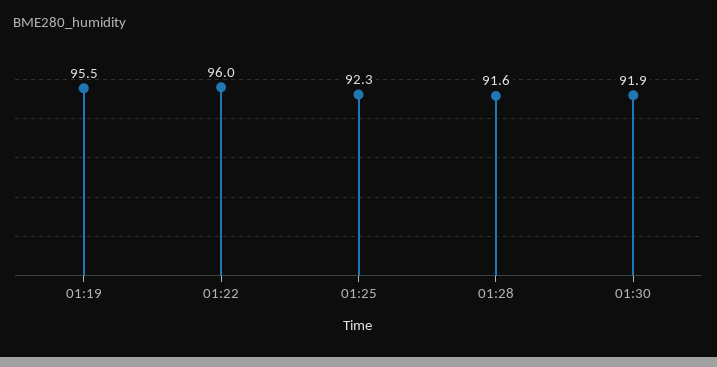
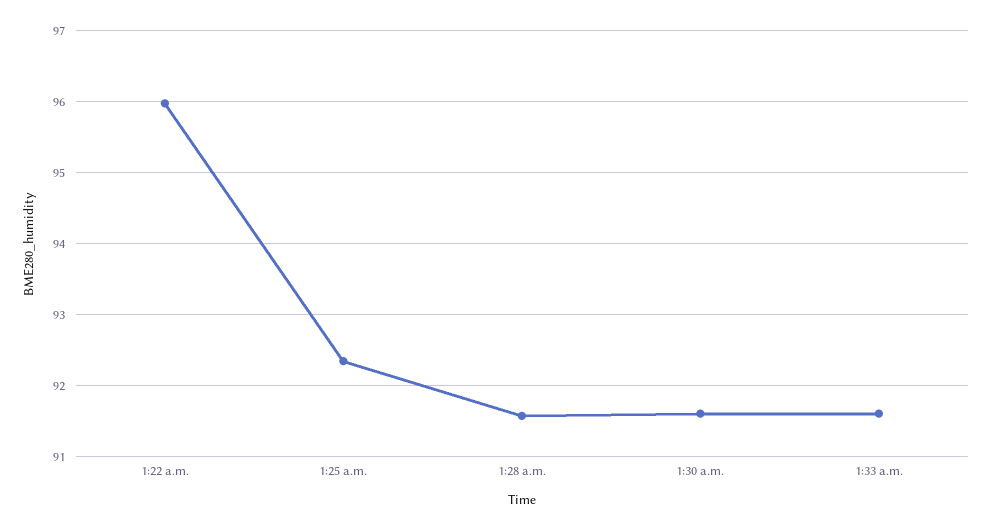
01:19: 95.5 -> none
01:30: 91.9 -> 91.6
1:33 a.m.: none -> 91.6

